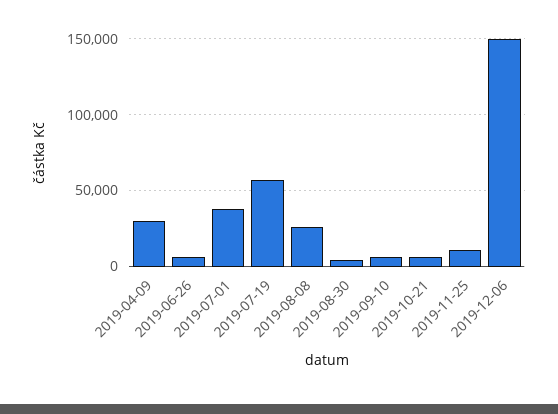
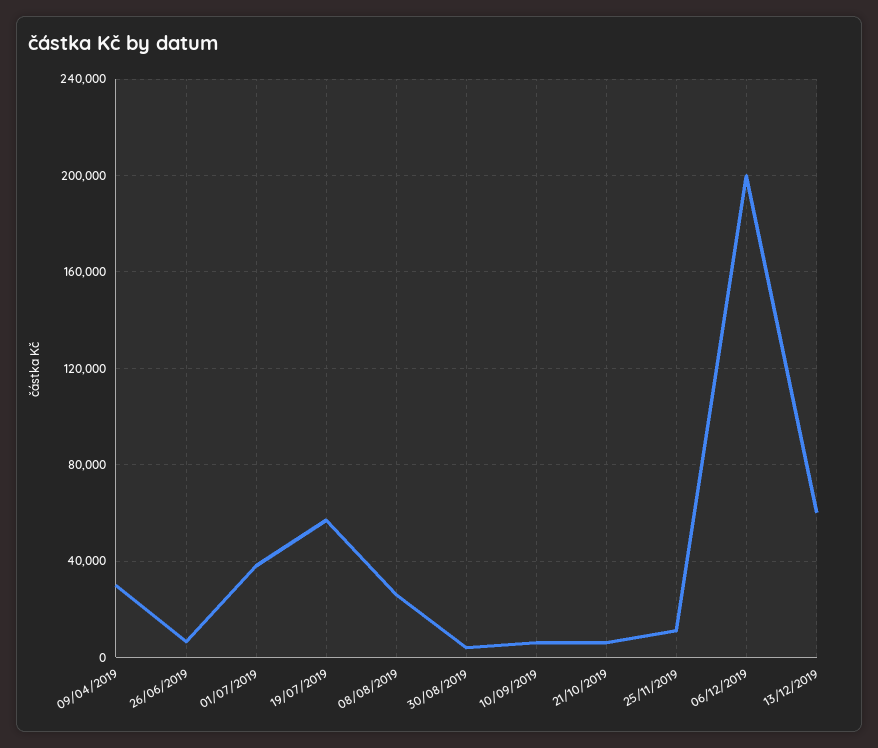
2019-12-06: 150000 -> 200000
13/12/2019: none -> 60000

